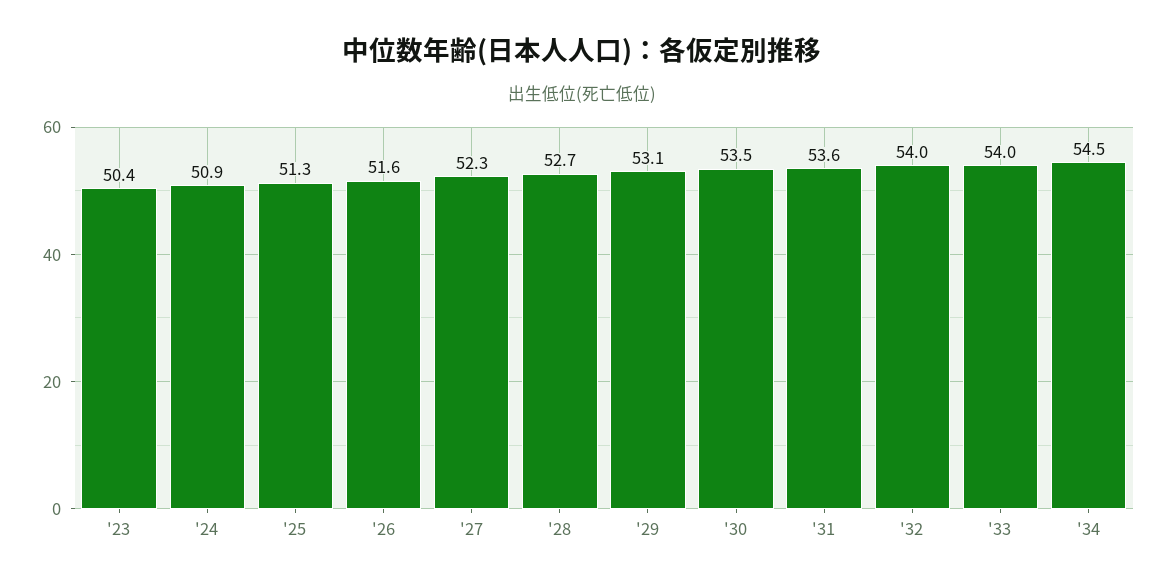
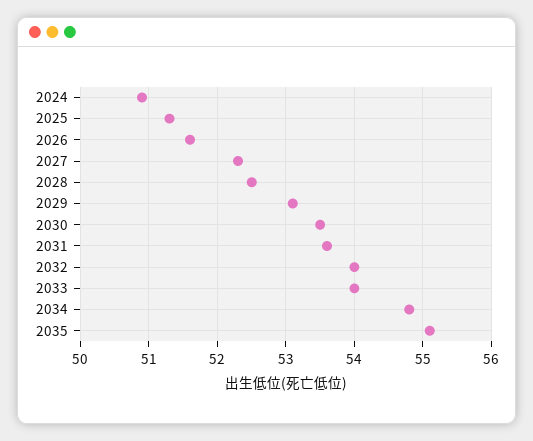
'23: 50.4 -> none
'28: 52.7 -> 52.5
'34: 54.5 -> 54.8
2035: none -> 55.1

